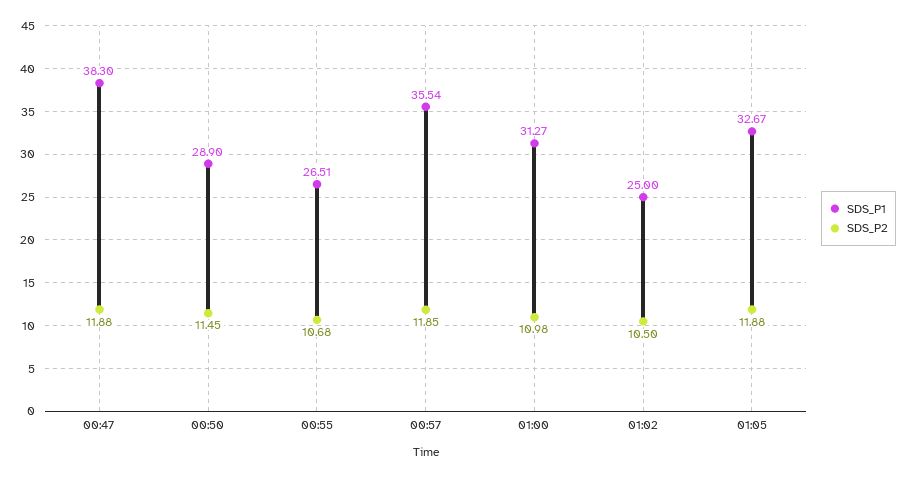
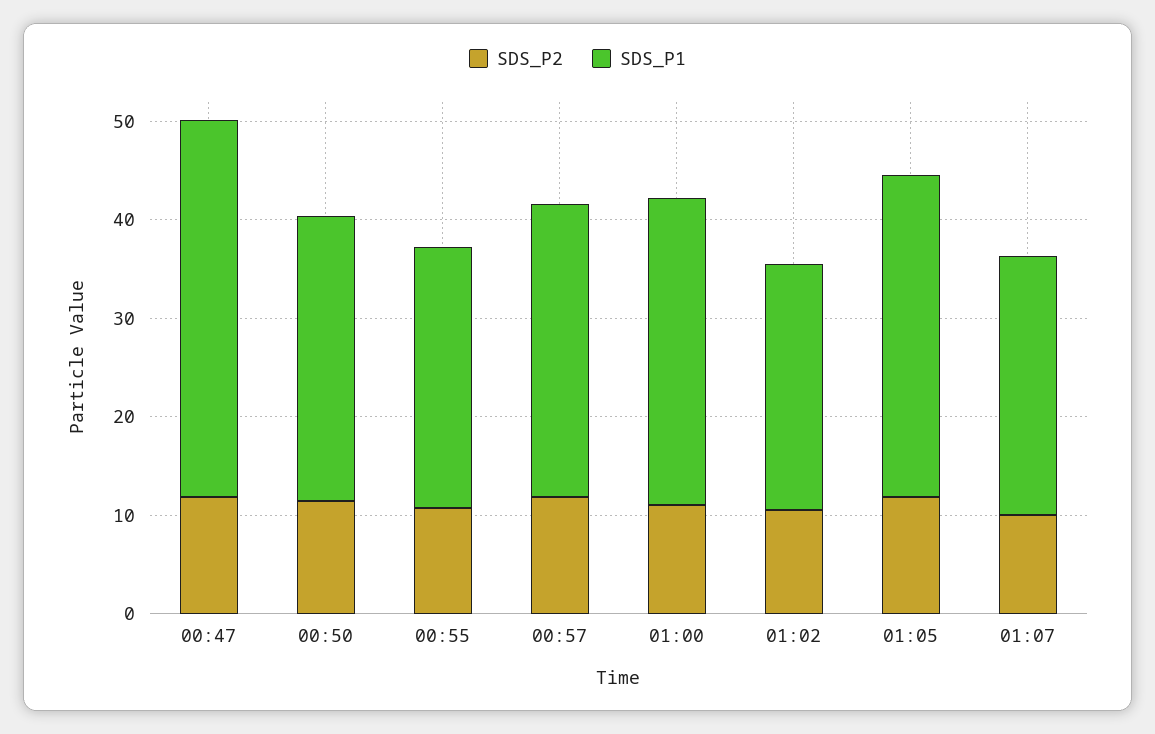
SDS_P1, 00:57: 35.54 -> 30
SDS_P2, 01:07: none -> 10
SDS_P1, 01:07: none -> 26

